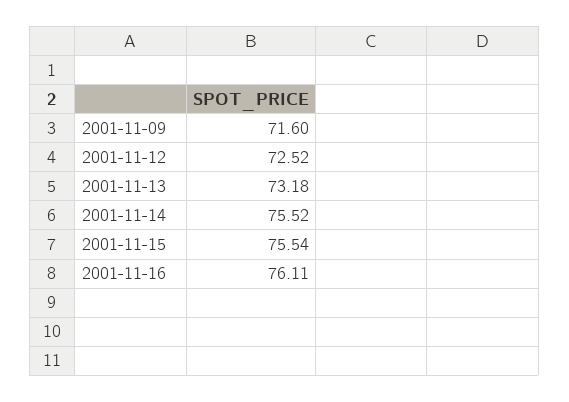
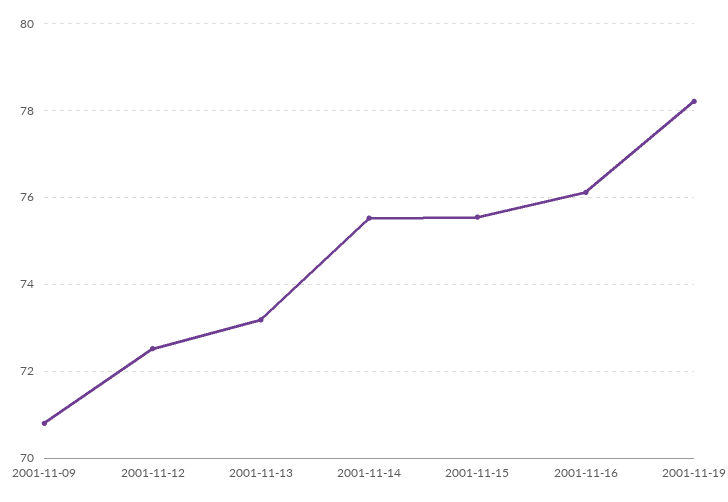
2001-11-09: 71.6 -> 70.8
2001-11-19: none -> 78.2

